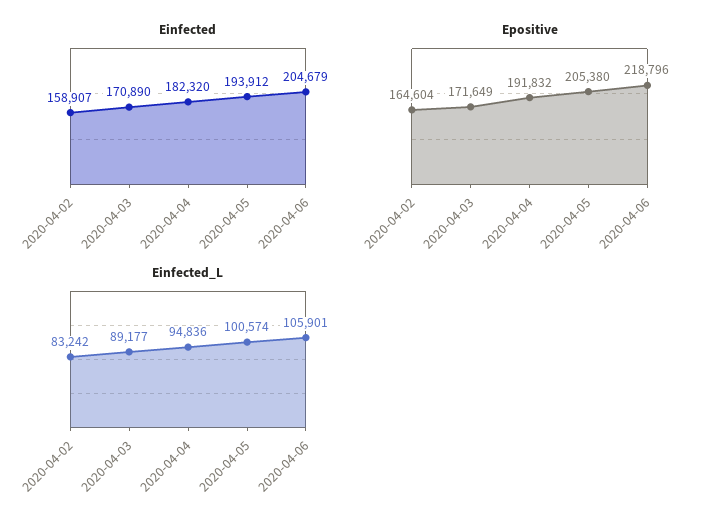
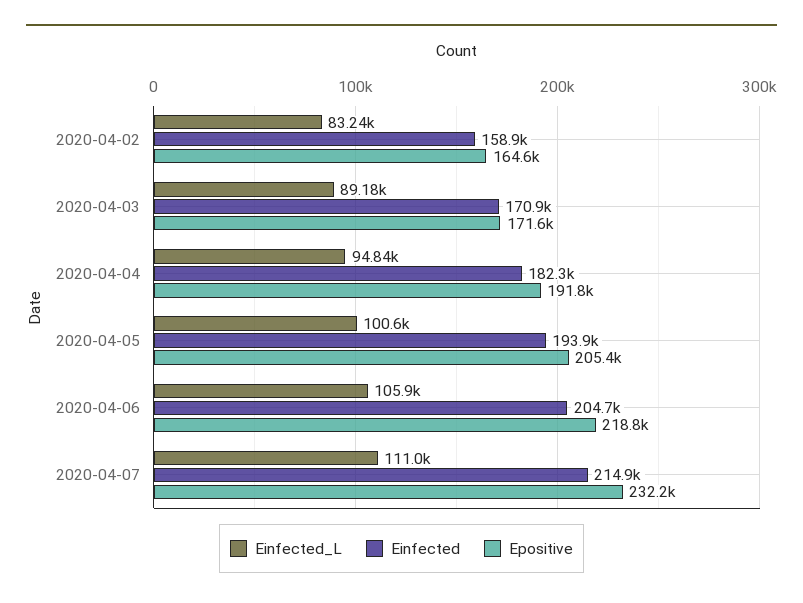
Einfected_L, 2020-04-07: none -> 111000
Einfected, 2020-04-07: none -> 214900
Epositive, 2020-04-07: none -> 232200

